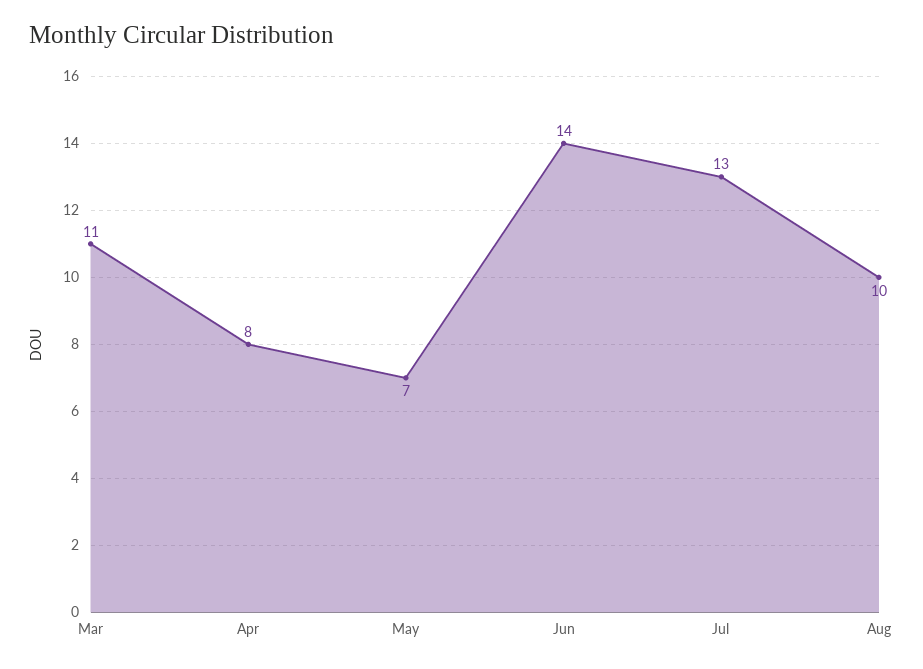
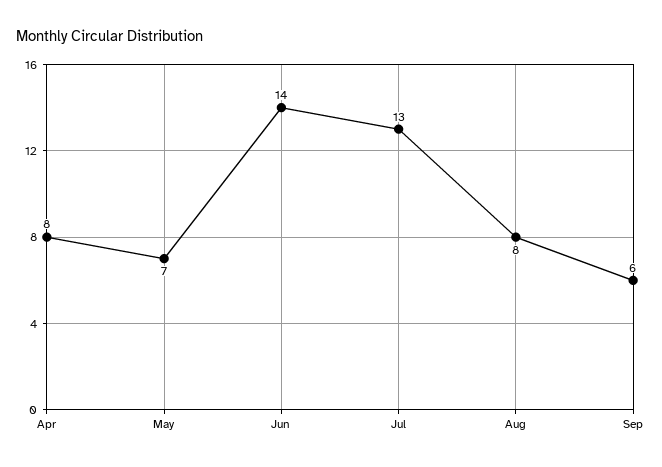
Mar: 11 -> none
Aug: 10 -> 8
Sep: none -> 6

